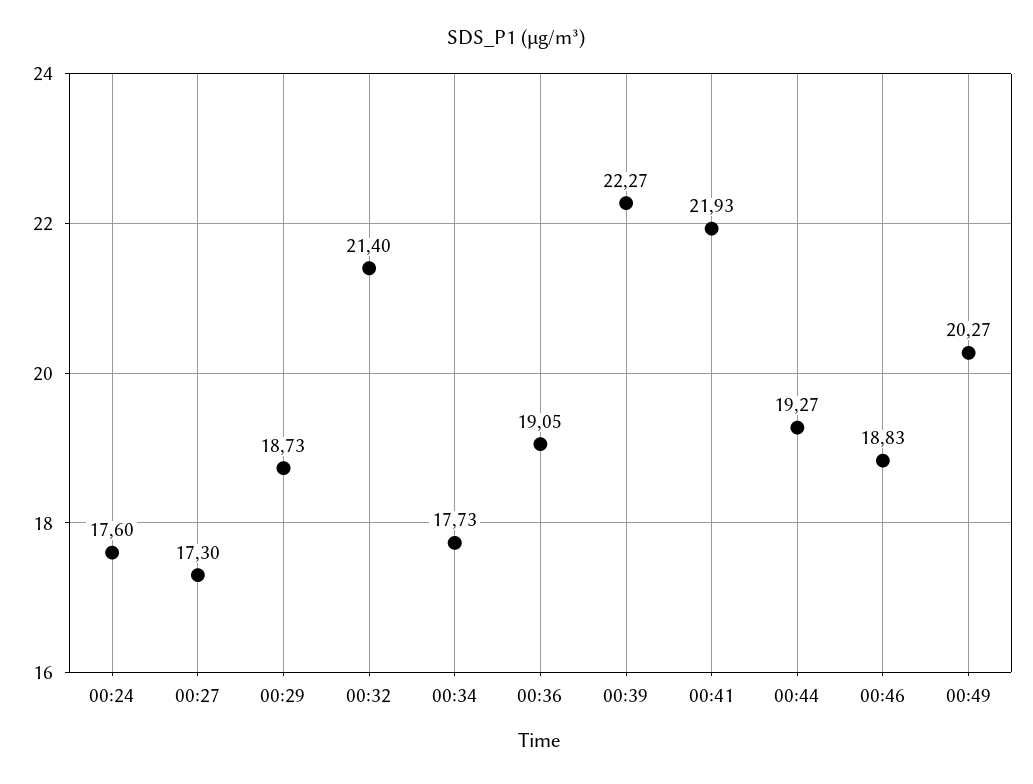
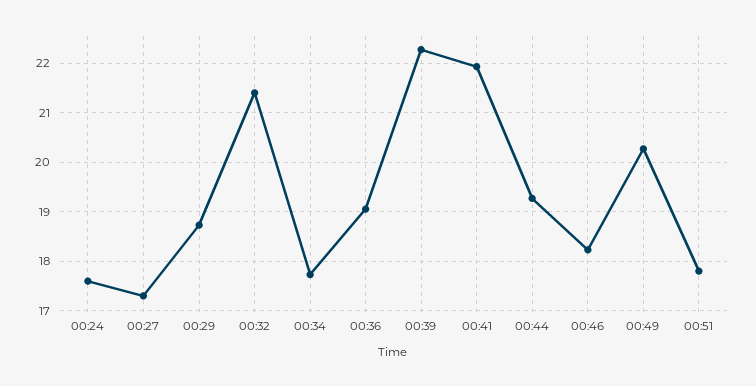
00:46: 18.83 -> 18.2
00:51: none -> 17.8

